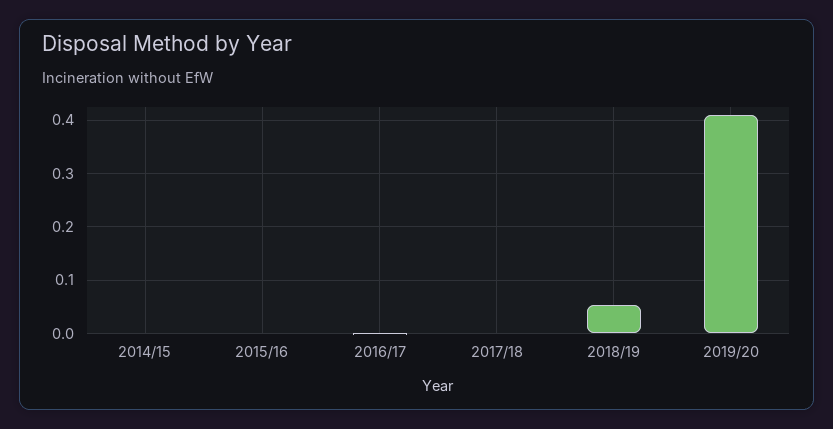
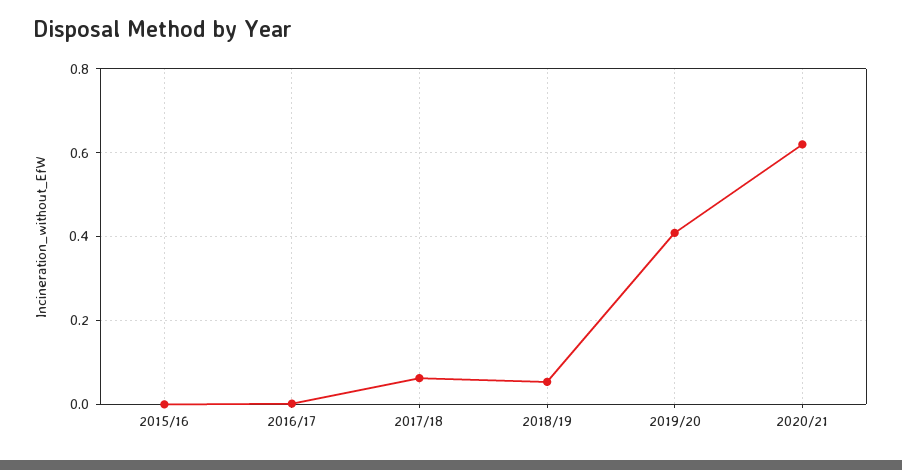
2014/15: 0 -> none
2017/18: 0 -> 0.06
2020/21: none -> 0.62

